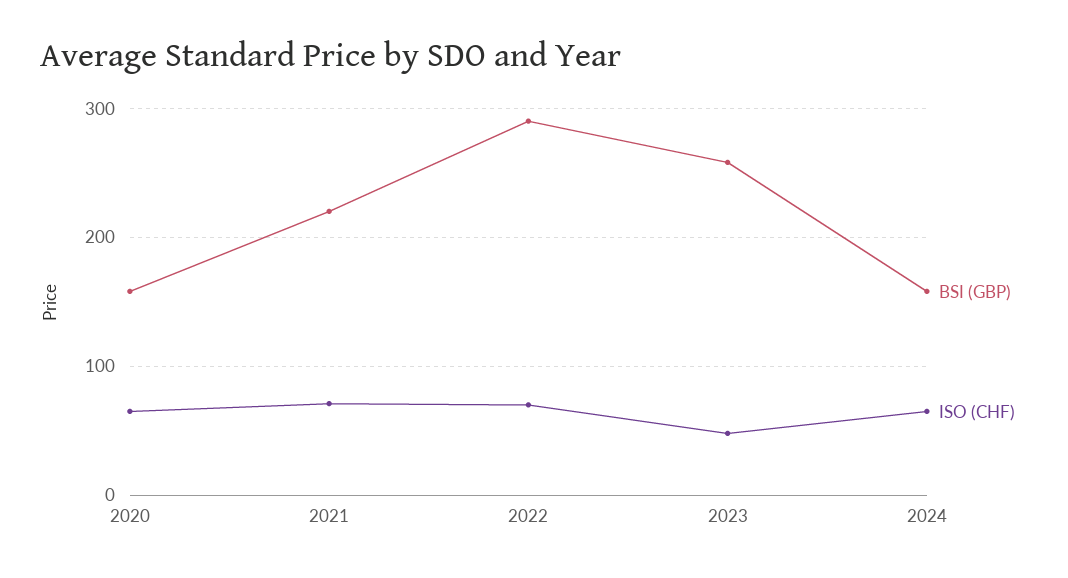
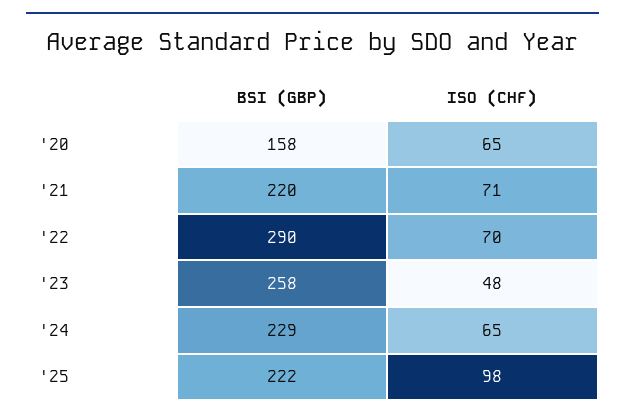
BSI (GBP), 2024: 160 -> 229
BSI (GBP), '25: none -> 222
ISO (CHF), '25: none -> 98

